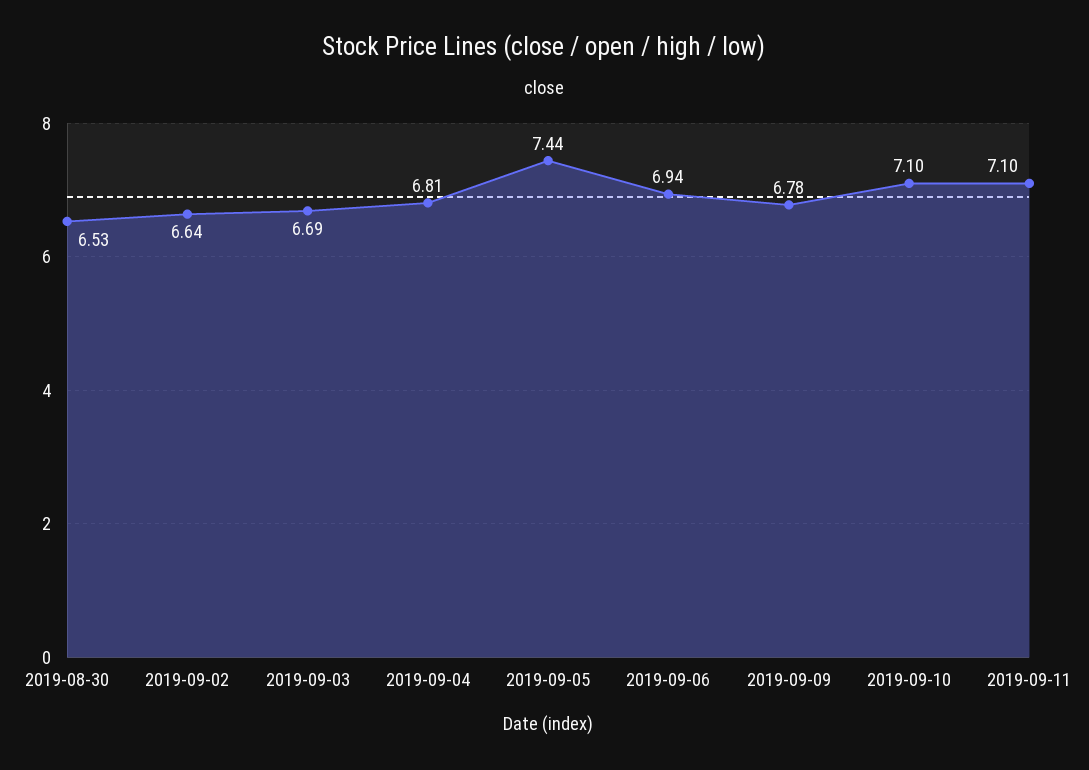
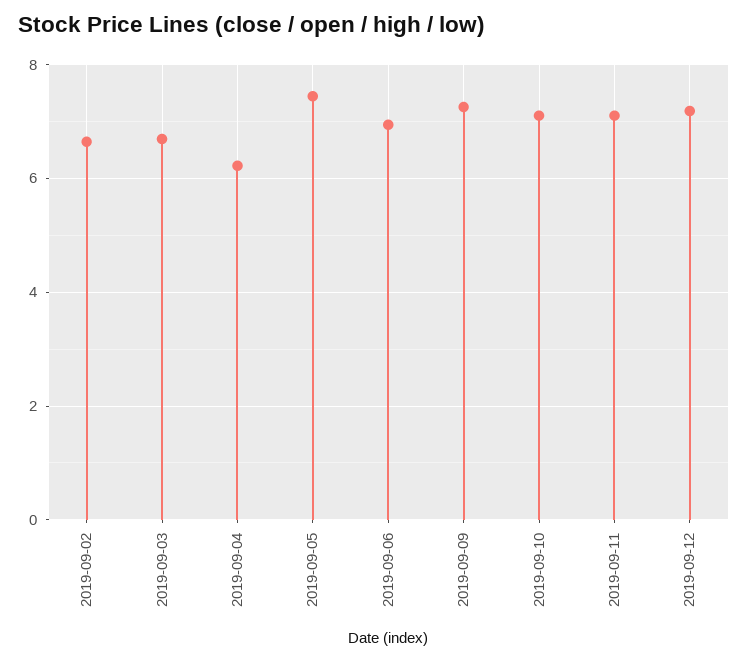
2019-08-30: 6.53 -> none
2019-09-04: 6.81 -> 6.2
2019-09-09: 6.78 -> 7.2
2019-09-12: none -> 7.2

